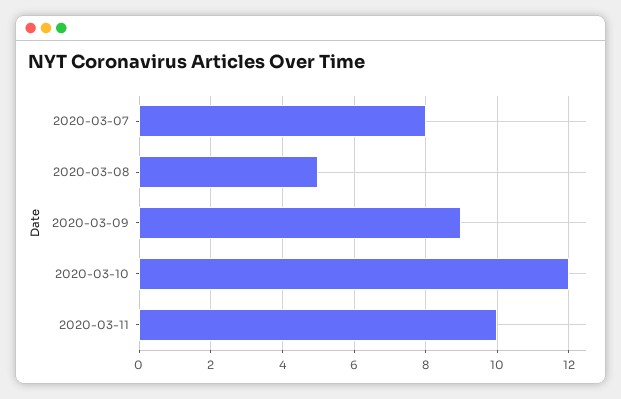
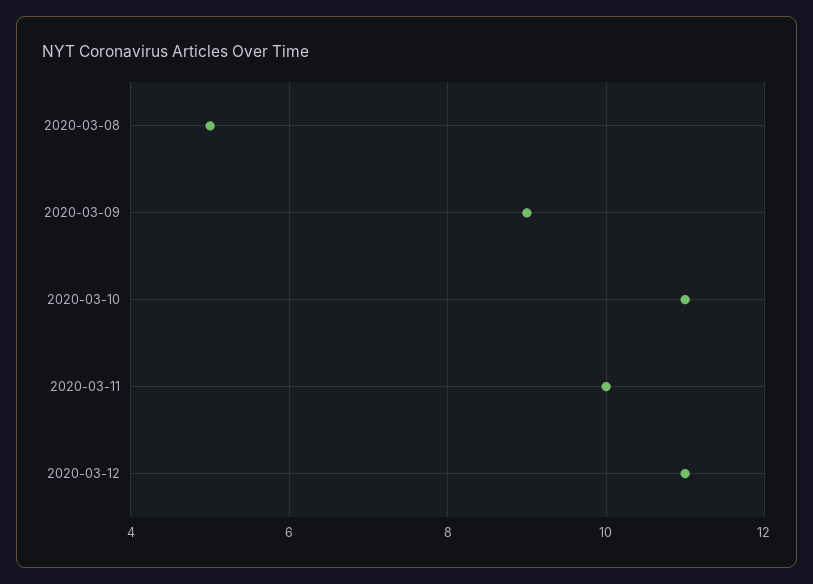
2020-03-07: 8 -> none
2020-03-10: 12 -> 11
2020-03-12: none -> 11

